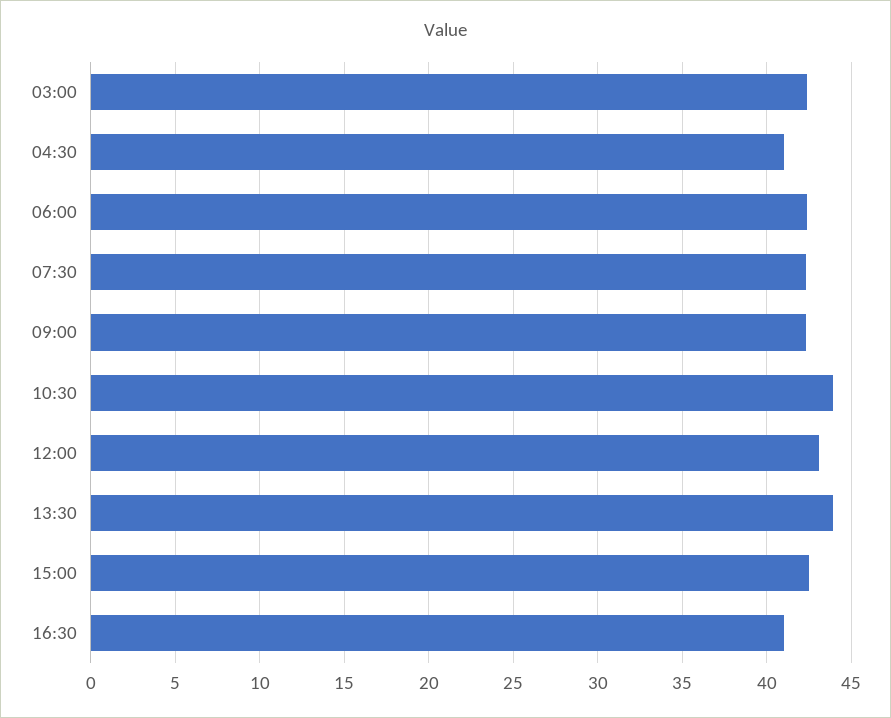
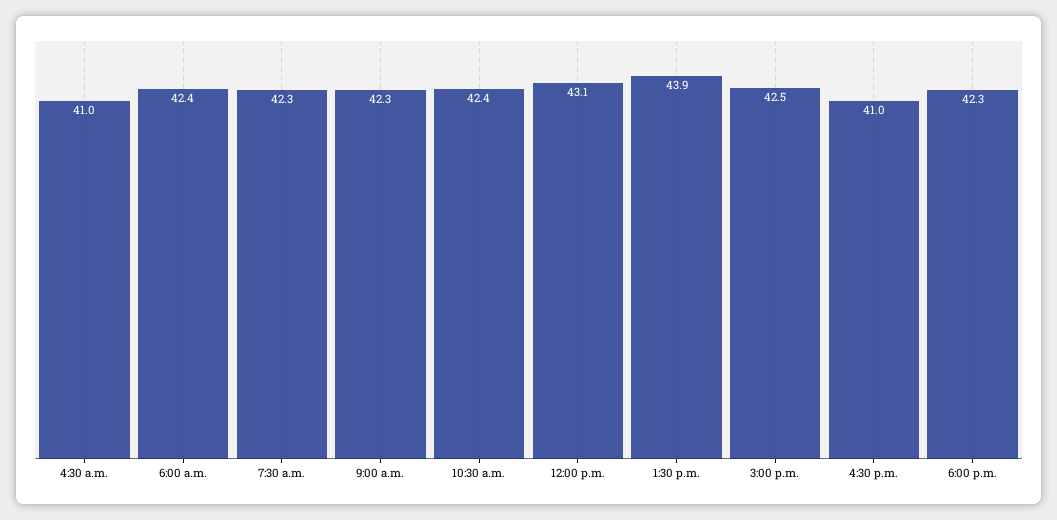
03:00: 42.5 -> none
10:30: 44 -> 42.4
6:00 p.m.: none -> 42.3

